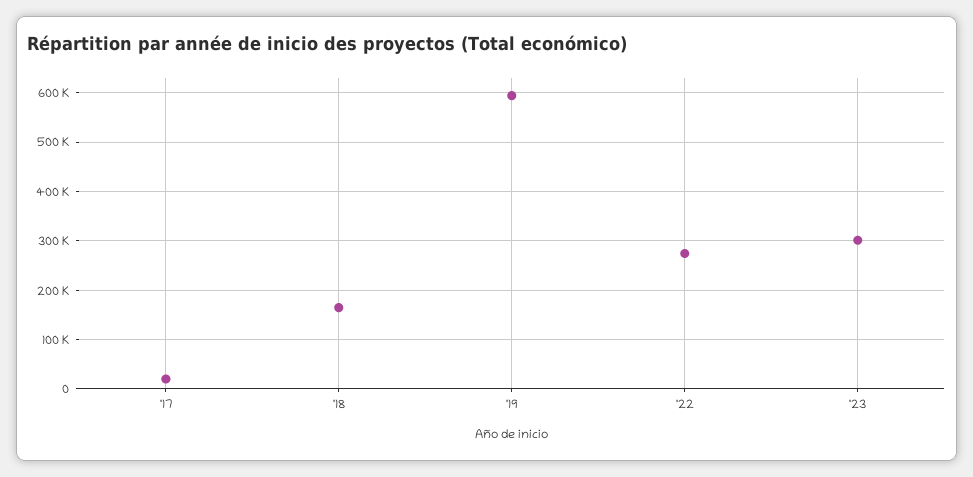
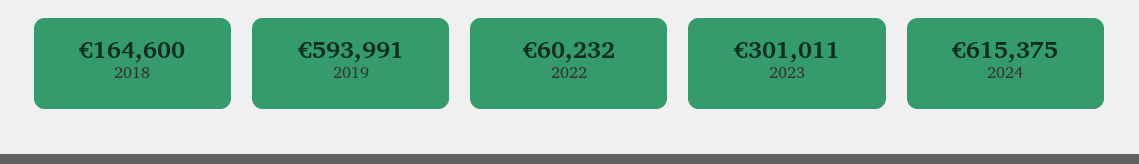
'17: 20000 -> none
'22: 280000 -> 60232
2024: none -> 615375

